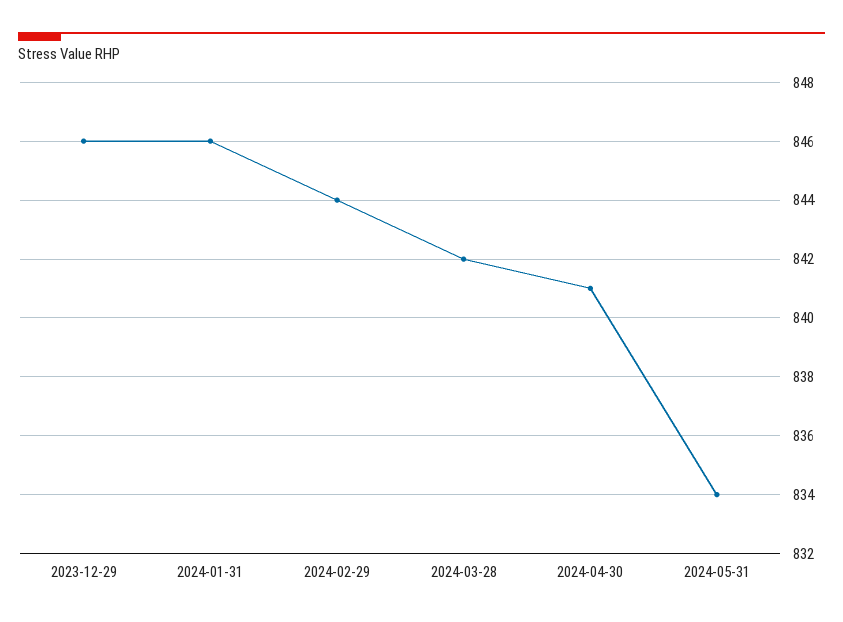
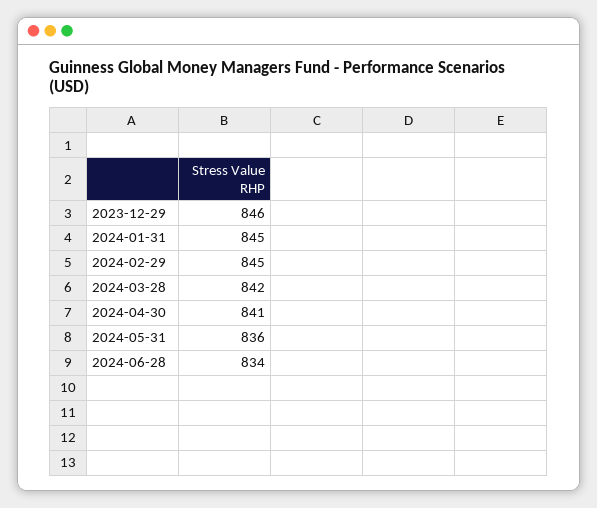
2024-01-31: 846 -> 845
2024-02-29: 844 -> 845
2024-05-31: 834 -> 836
2024-06-28: none -> 834

